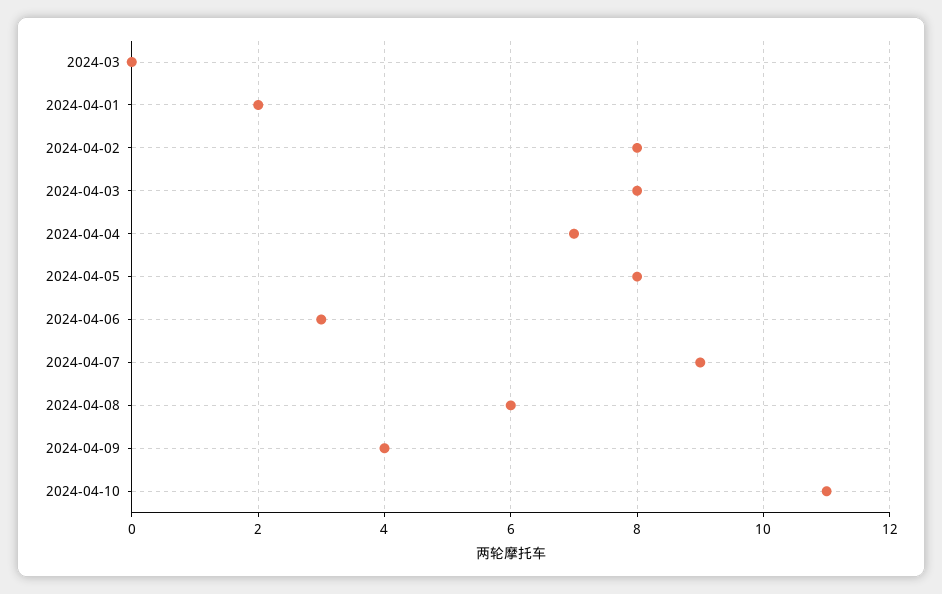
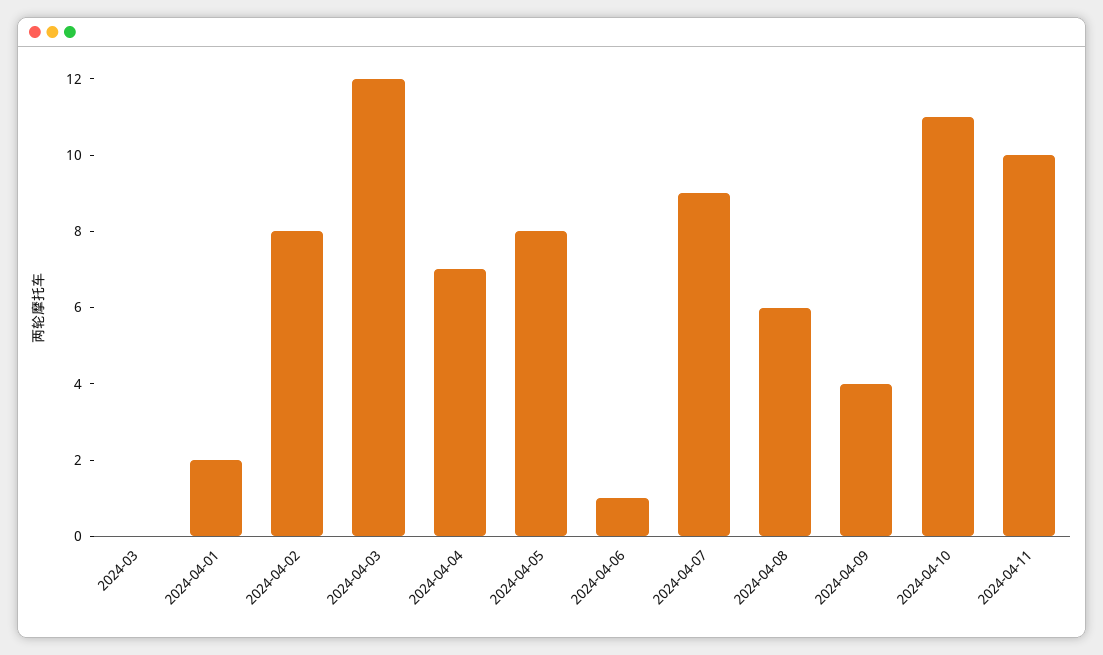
2024-04-03: 8 -> 12
2024-04-06: 3 -> 1
2024-04-11: none -> 10

